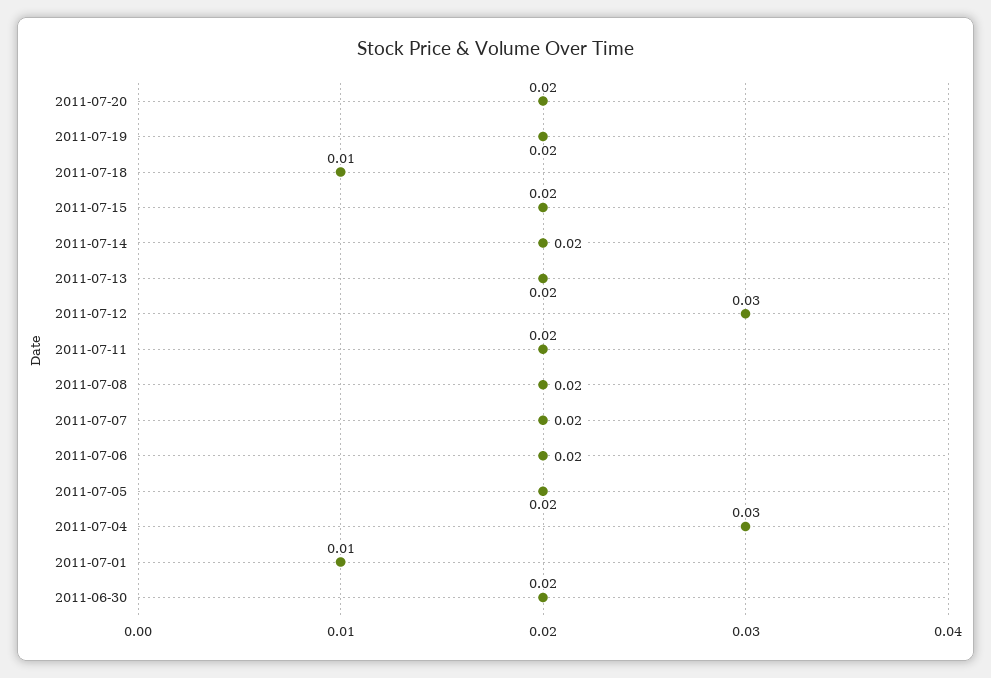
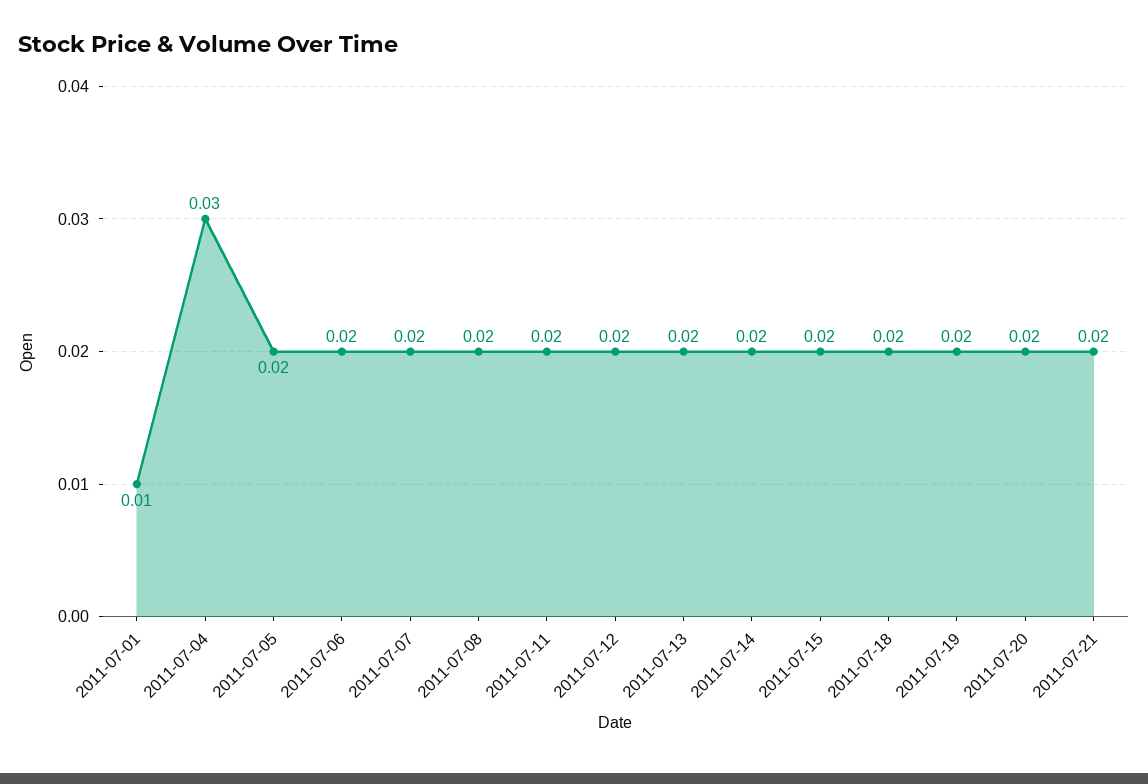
2011-07-18: 0.01 -> 0.02
2011-07-12: 0.03 -> 0.02
2011-06-30: 0.02 -> none
2011-07-21: none -> 0.02

